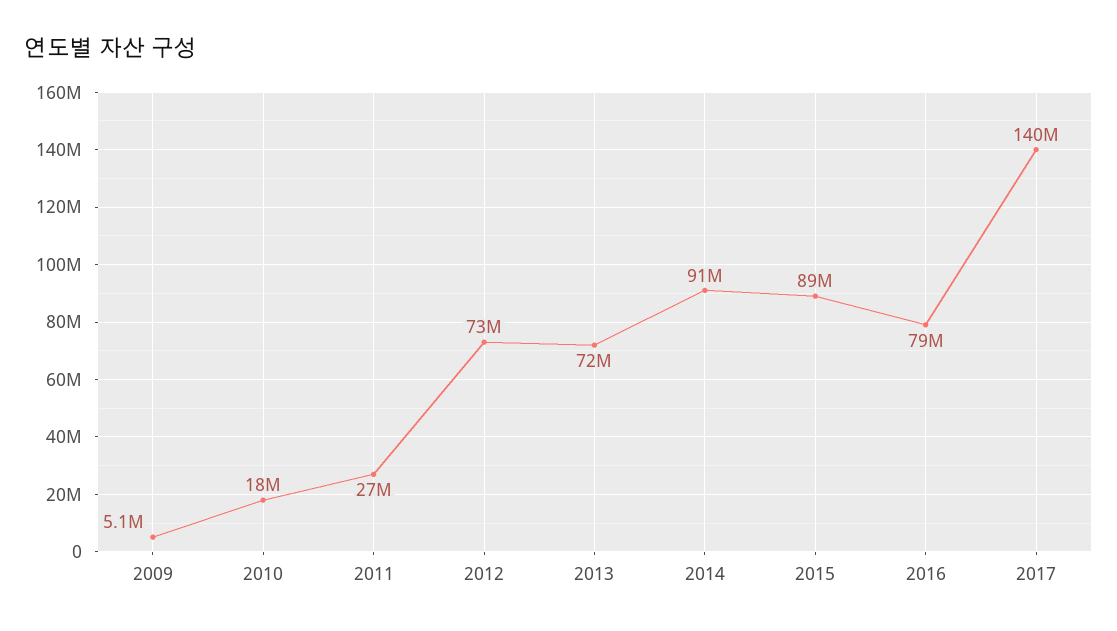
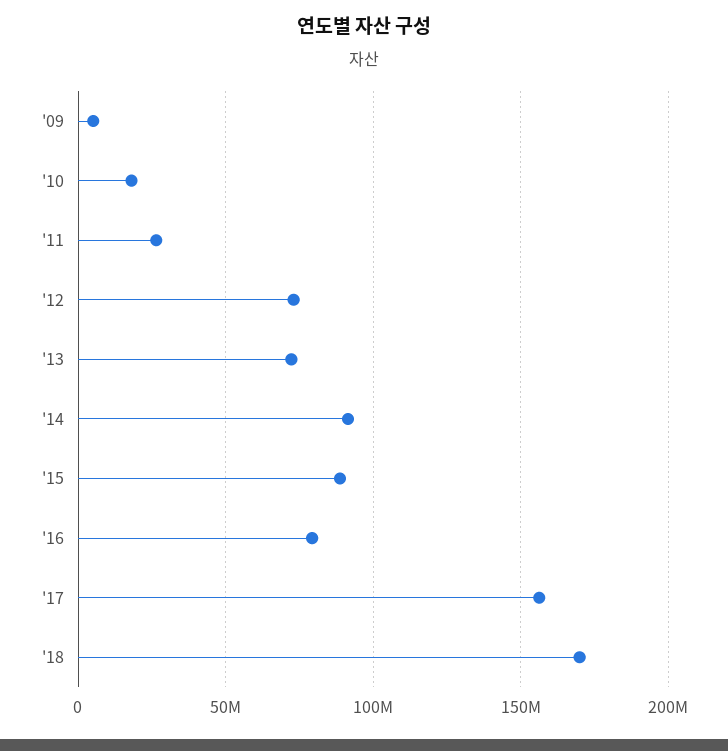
2017: 140000000 -> 155000000
'18: none -> 170000000

